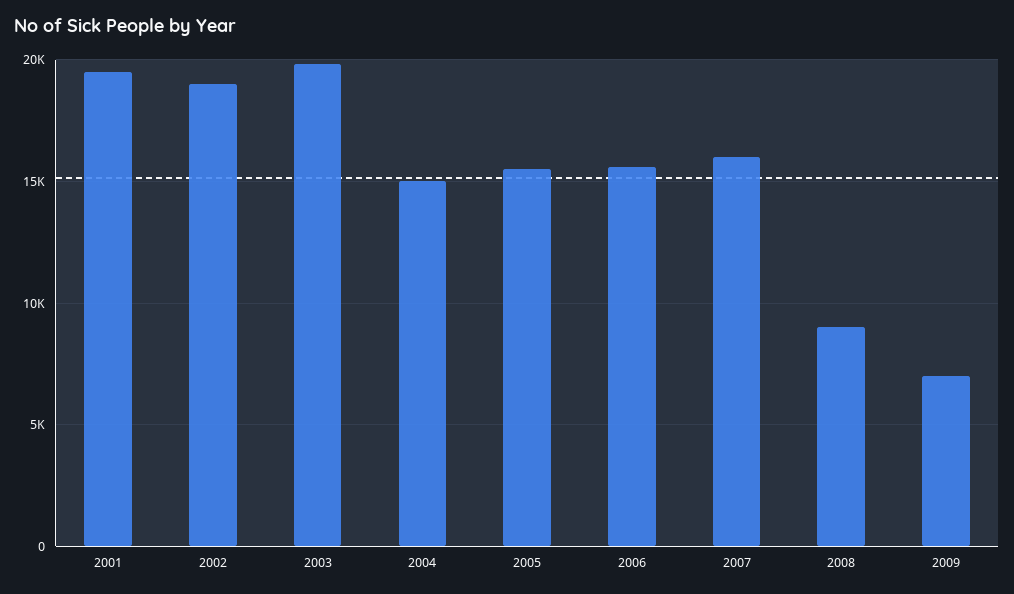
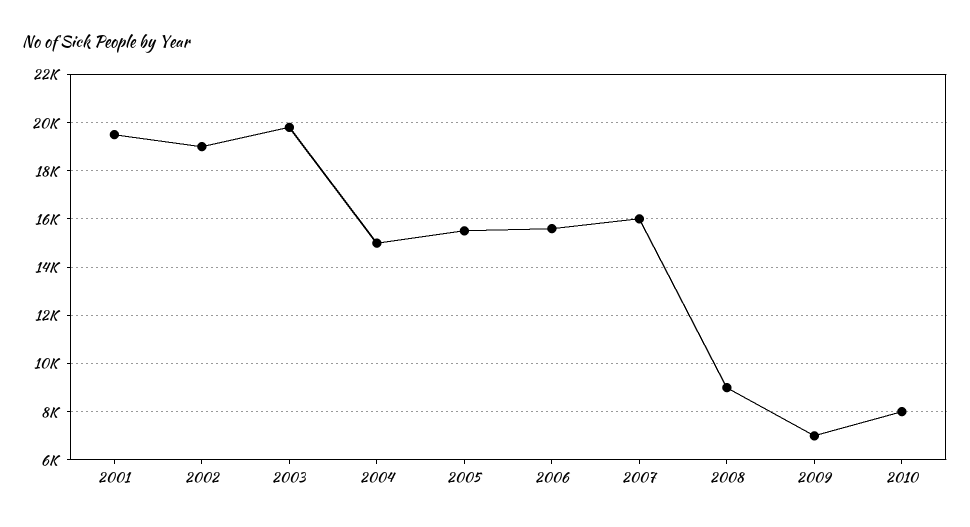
2010: none -> 8000

